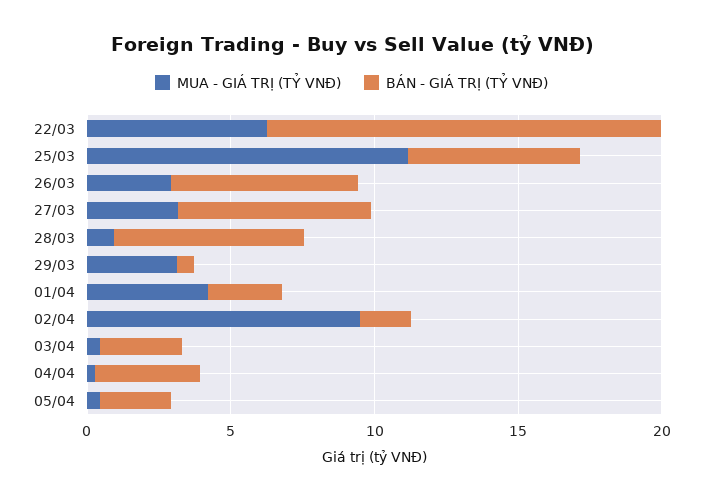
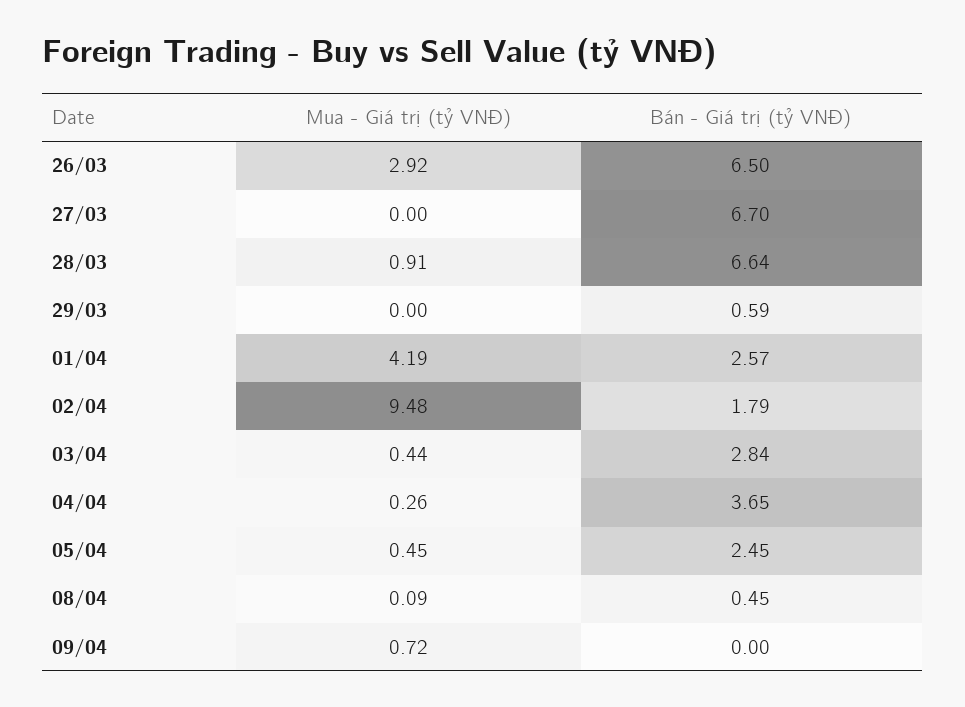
MUA - GIÁ TRỊ (TỶ VNĐ), 22/03: 6 -> none
BÁN - GIÁ TRỊ (TỶ VNĐ), 22/03: 14 -> none
MUA - GIÁ TRỊ (TỶ VNĐ), 25/03: 11 -> none
BÁN - GIÁ TRỊ (TỶ VNĐ), 25/03: 6 -> none
MUA - GIÁ TRỊ (TỶ VNĐ), 27/03: 3 -> 0
MUA - GIÁ TRỊ (TỶ VNĐ), 29/03: 3 -> 0
MUA - GIÁ TRỊ (TỶ VNĐ), 08/04: none -> 0.09
BÁN - GIÁ TRỊ (TỶ VNĐ), 08/04: none -> 0.45
MUA - GIÁ TRỊ (TỶ VNĐ), 09/04: none -> 0.72
BÁN - GIÁ TRỊ (TỶ VNĐ), 09/04: none -> 0

